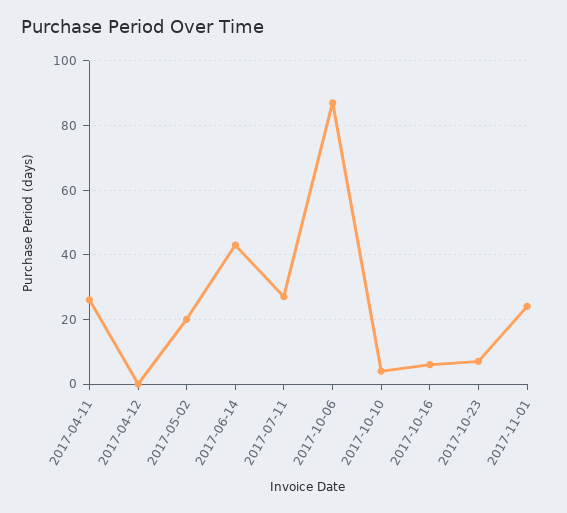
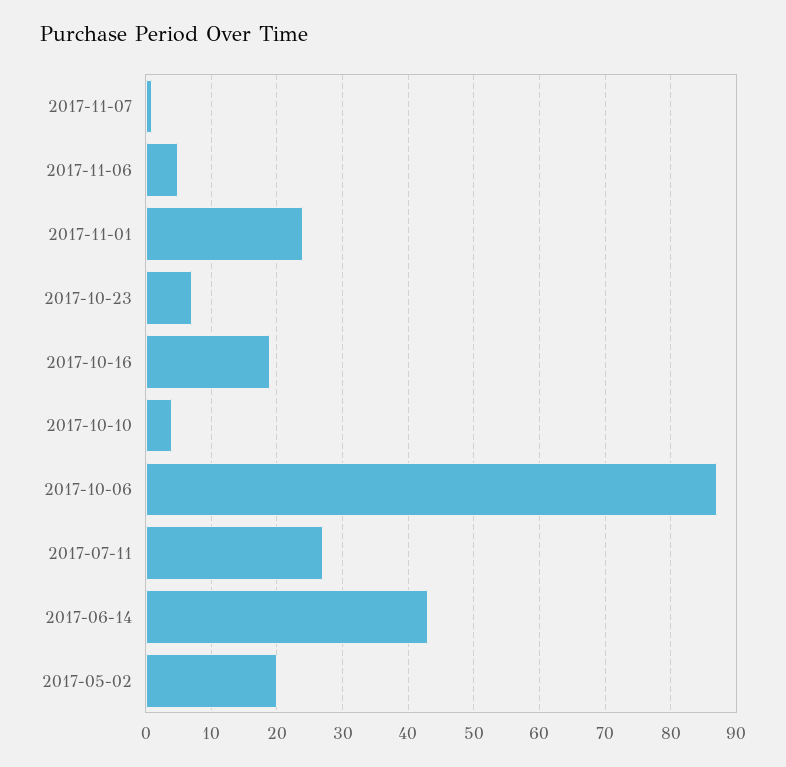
2017-04-11: 25 -> none
2017-04-12: 0 -> none
2017-10-16: 5 -> 19
2017-11-07: none -> 1
2017-11-06: none -> 5

